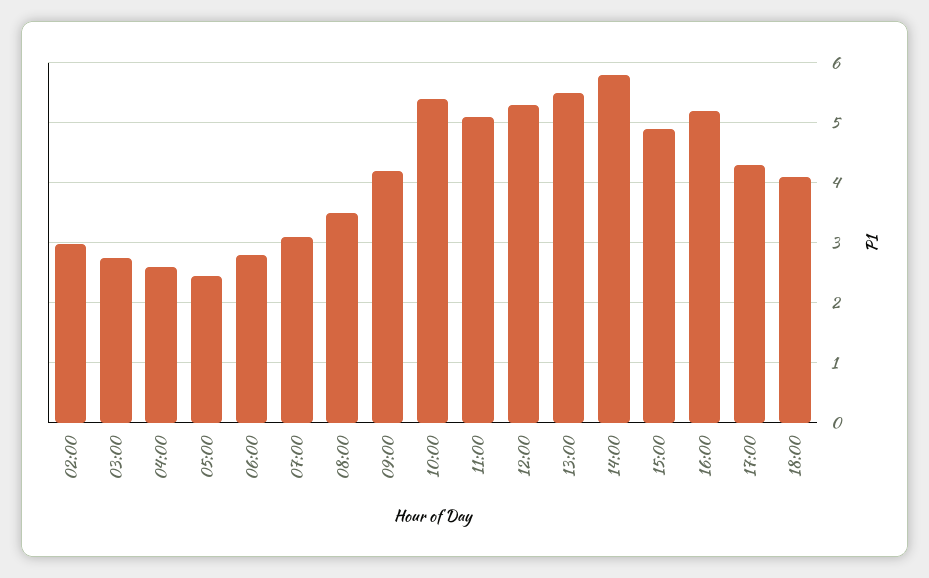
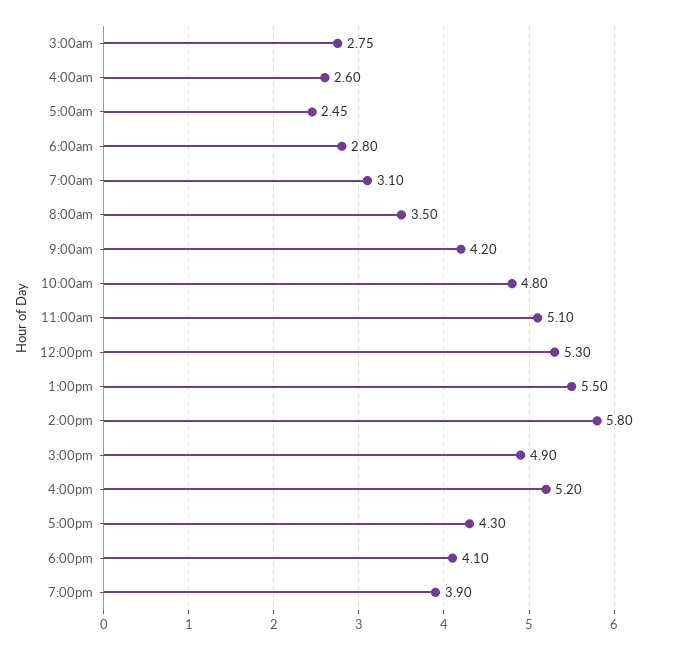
02:00: 3 -> none
10:00: 5.4 -> 4.8
7:00pm: none -> 3.9

